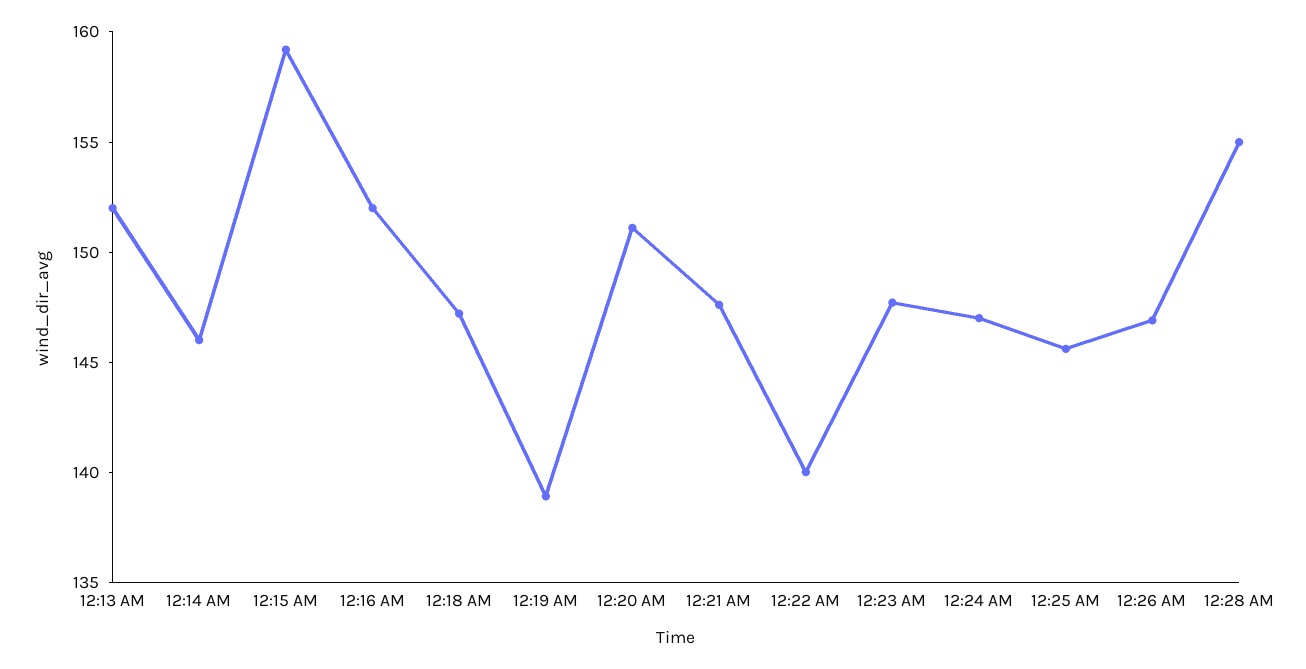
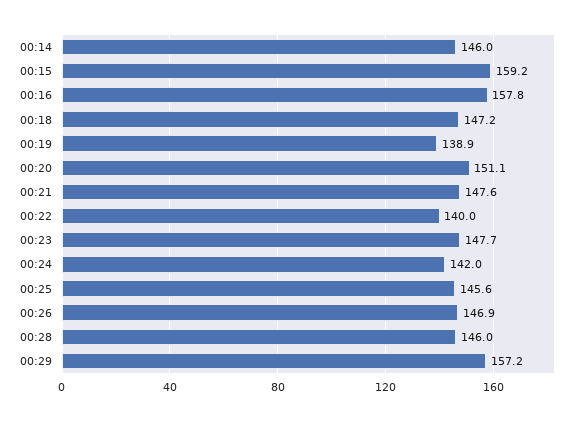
12:13 AM: 152 -> none
12:16 AM: 152 -> 157.8
12:24 AM: 147 -> 142
12:28 AM: 155 -> 146
00:29: none -> 157.2

